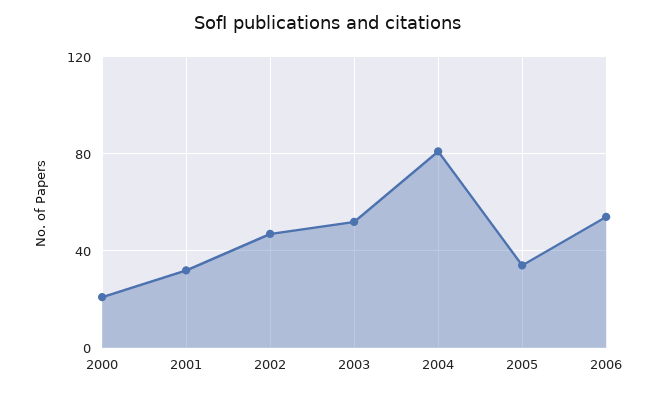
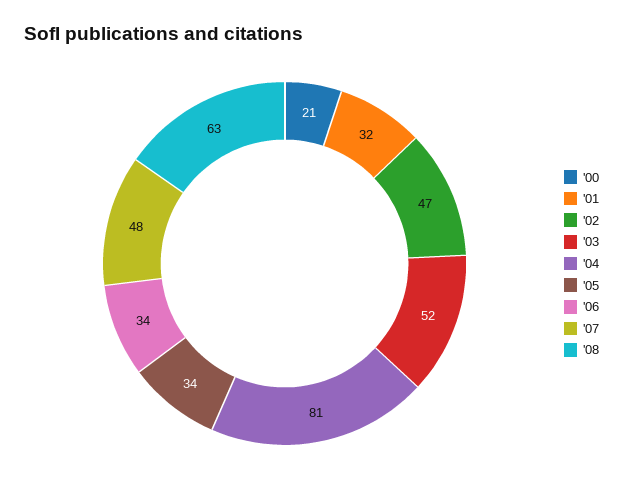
2006: 55 -> 34
'07: none -> 48
'08: none -> 63

